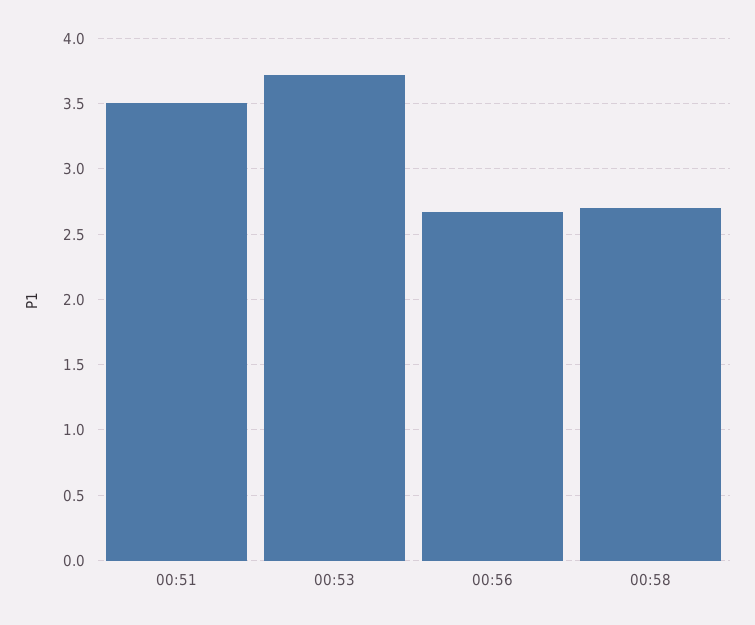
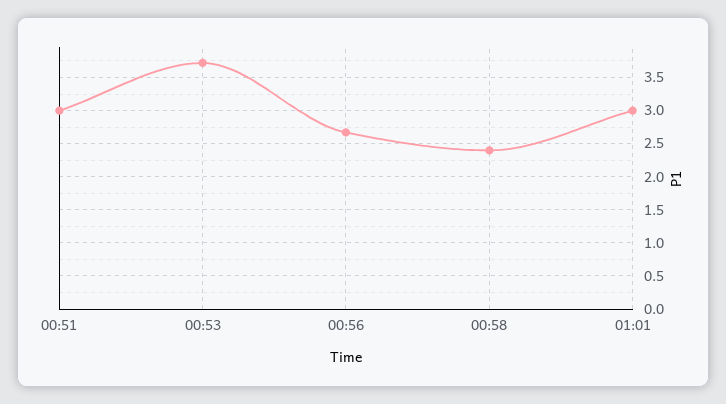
00:51: 3.5 -> 3
00:58: 2.7 -> 2.4
01:01: none -> 3

